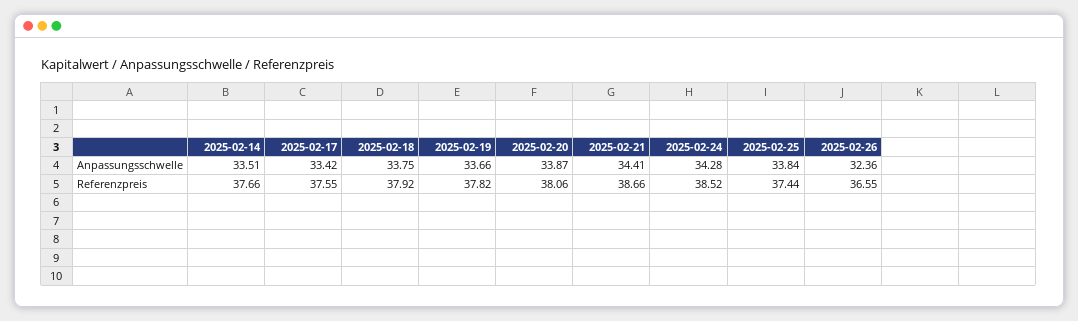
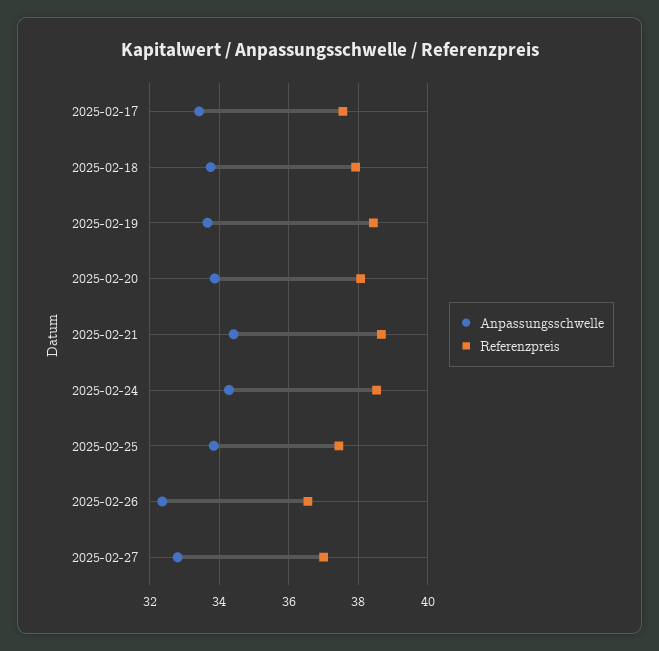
Anpassungsschwelle, 2025-02-14: 33.51 -> none
Referenzpreis, 2025-02-14: 37.66 -> none
Referenzpreis, 2025-02-19: 37.82 -> 38.4
Anpassungsschwelle, 2025-02-27: none -> 32.8
Referenzpreis, 2025-02-27: none -> 37

